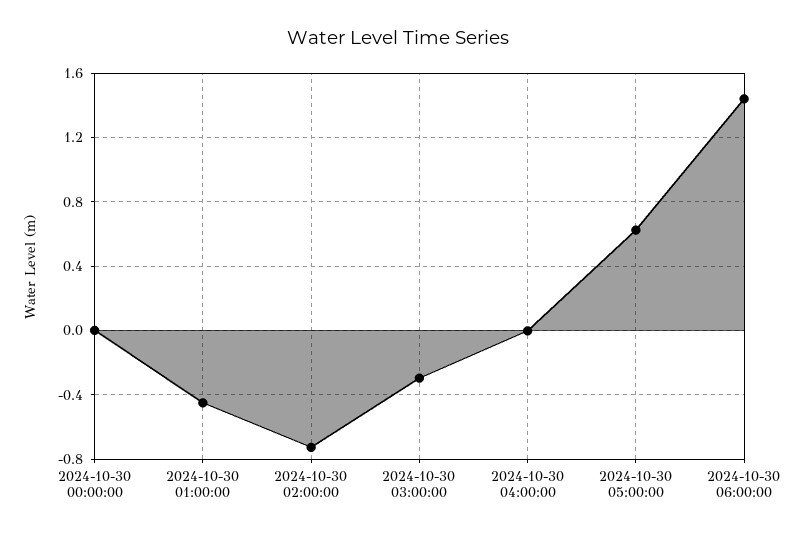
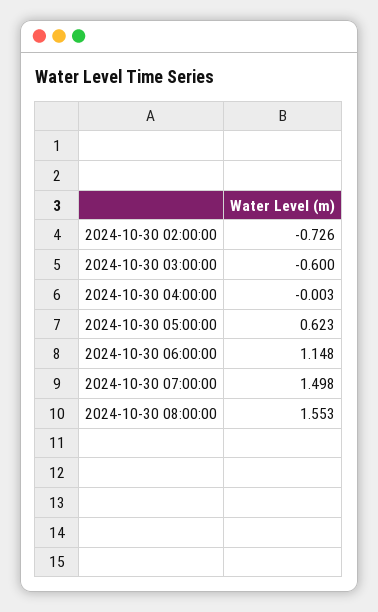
2024-10-30 00:00:00: 0 -> none
2024-10-30 01:00:00: -0.45 -> none
2024-10-30 03:00:00: -0.3 -> -0.6
2024-10-30 06:00:00: 1.45 -> 1.148
2024-10-30 07:00:00: none -> 1.498
2024-10-30 08:00:00: none -> 1.553

